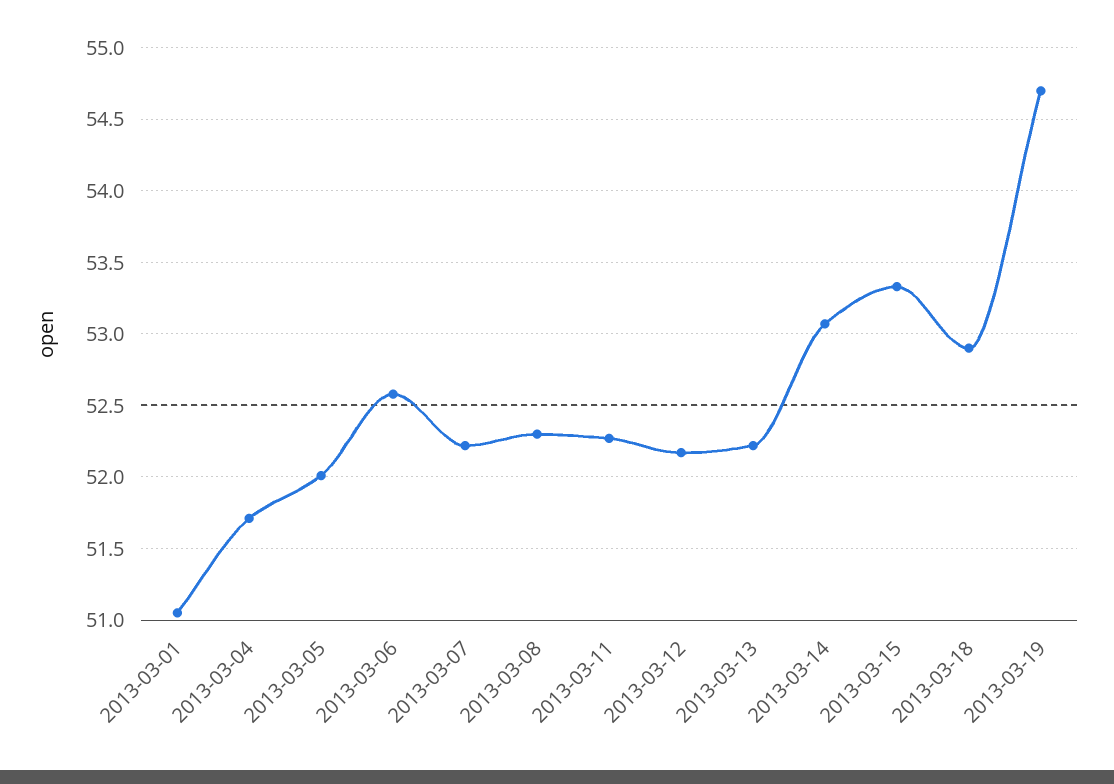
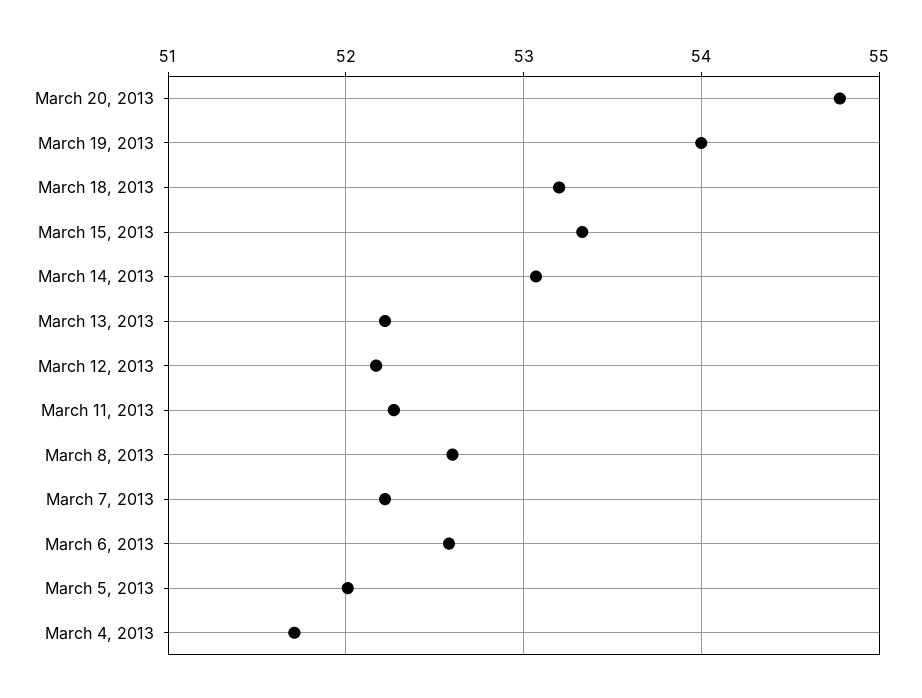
2013-03-01: 51.05 -> none
2013-03-08: 52.3 -> 52.6
2013-03-18: 52.9 -> 53.2
2013-03-19: 54.7 -> 54
March 20, 2013: none -> 54.8

